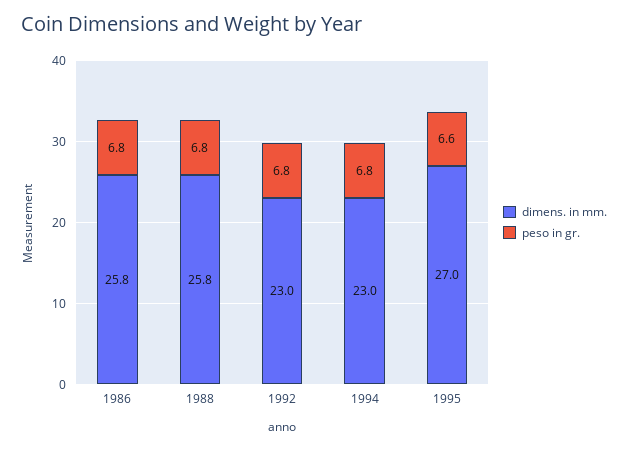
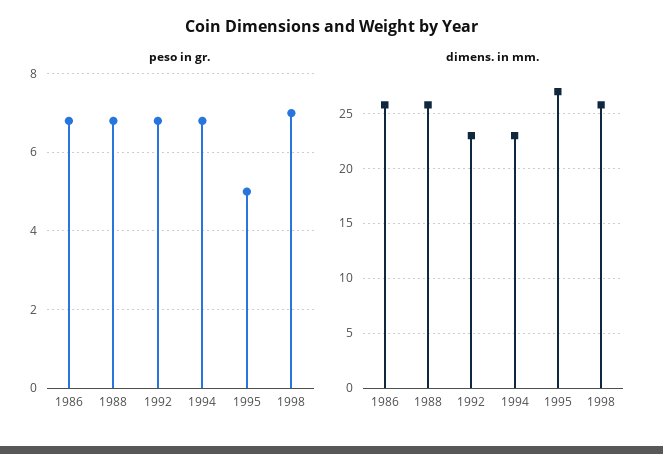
peso in gr., 1995: 6.6 -> 5
peso in gr., 1998: none -> 7
dimens. in mm., 1998: none -> 26

